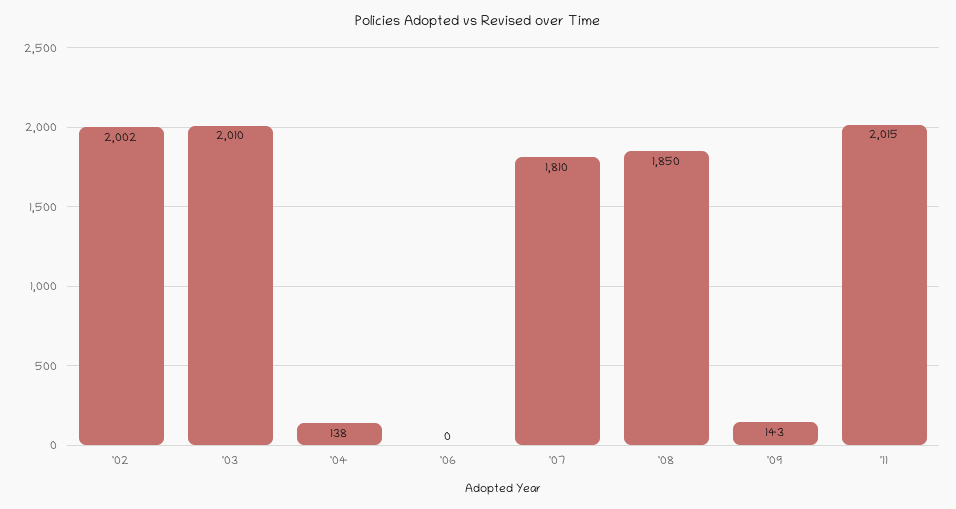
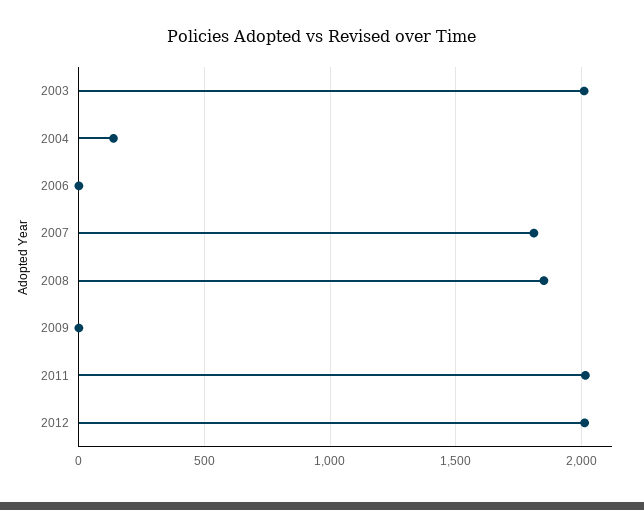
'02: 2002 -> none
'09: 143 -> 0
2012: none -> 2000

